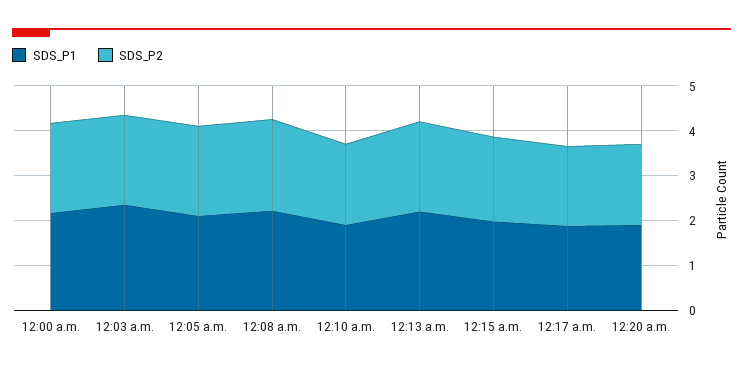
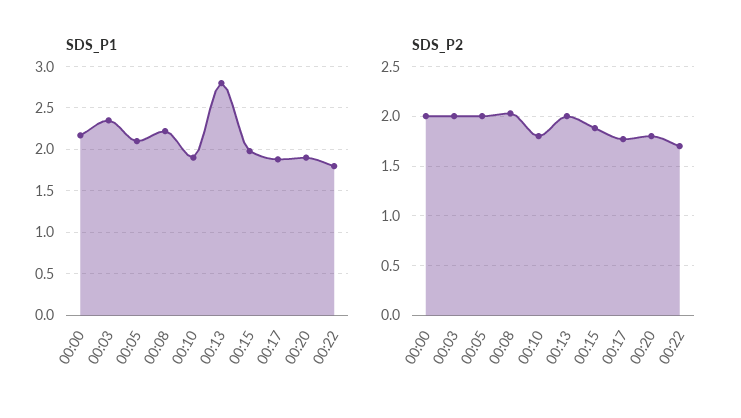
SDS_P1, 12:13 a.m.: 2.2 -> 2.8
SDS_P1, 00:22: none -> 1.8
SDS_P2, 00:22: none -> 1.7

